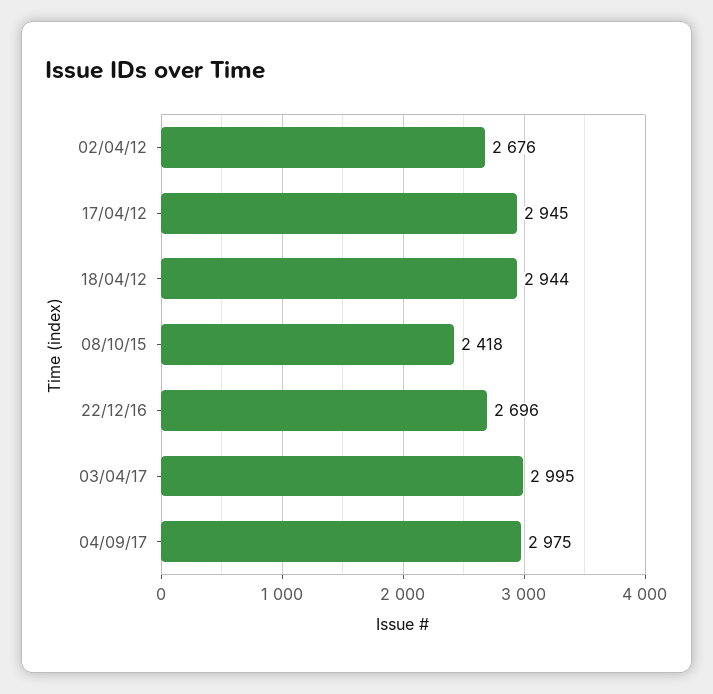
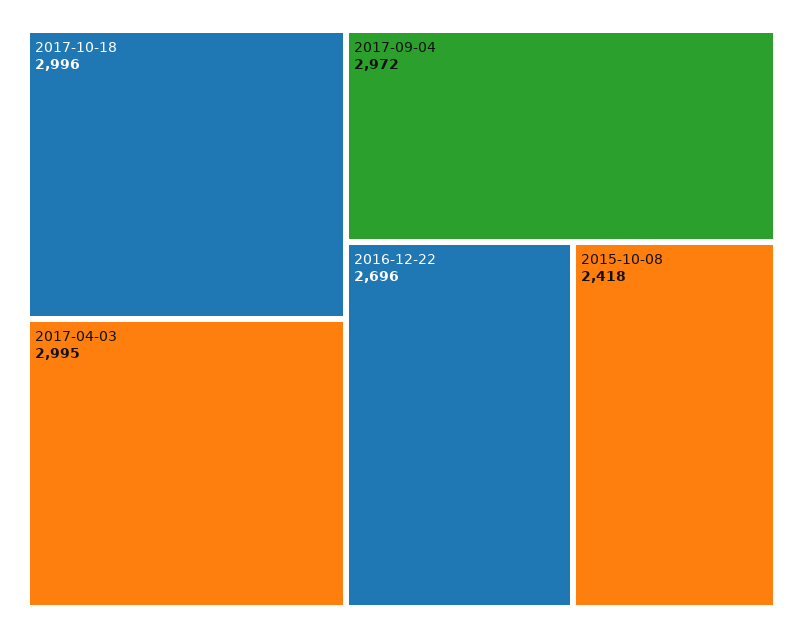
02/04/12: 2676 -> none
17/04/12: 2945 -> none
18/04/12: 2944 -> none
04/09/17: 2975 -> 2972
2017-10-18: none -> 2996

